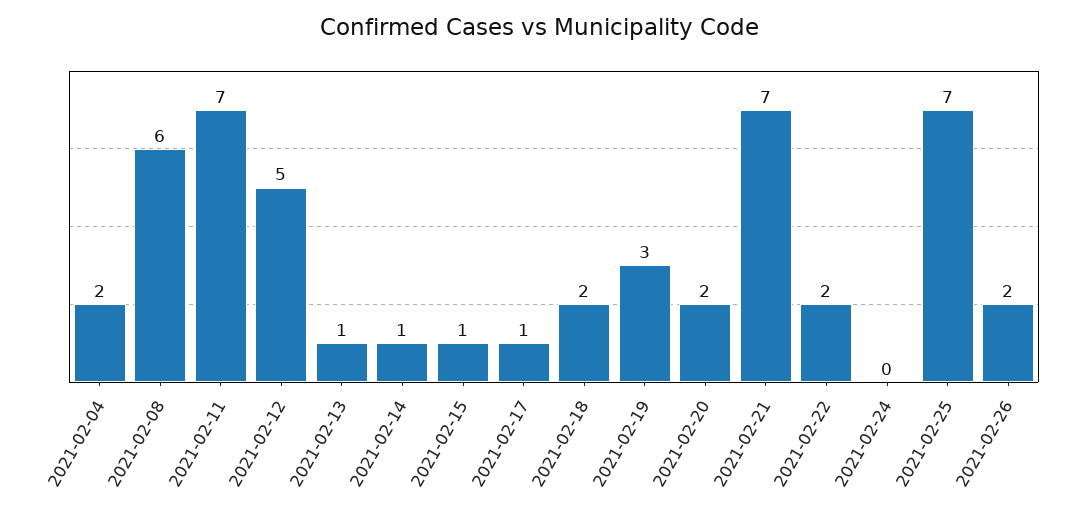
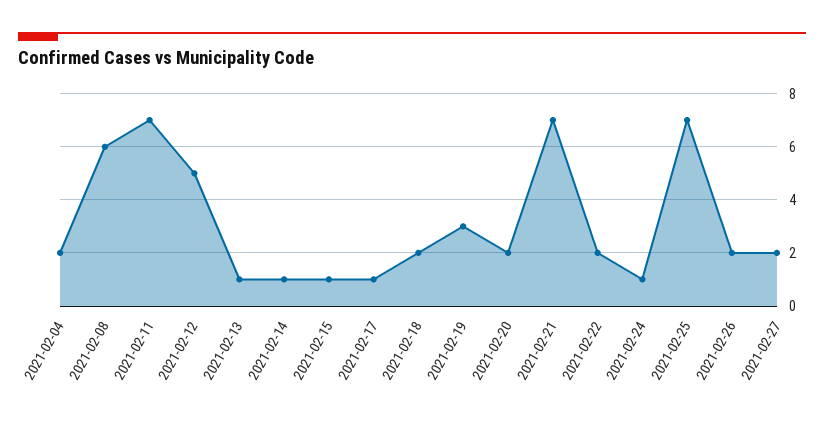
2021-02-24: 0 -> 1
2021-02-27: none -> 2

